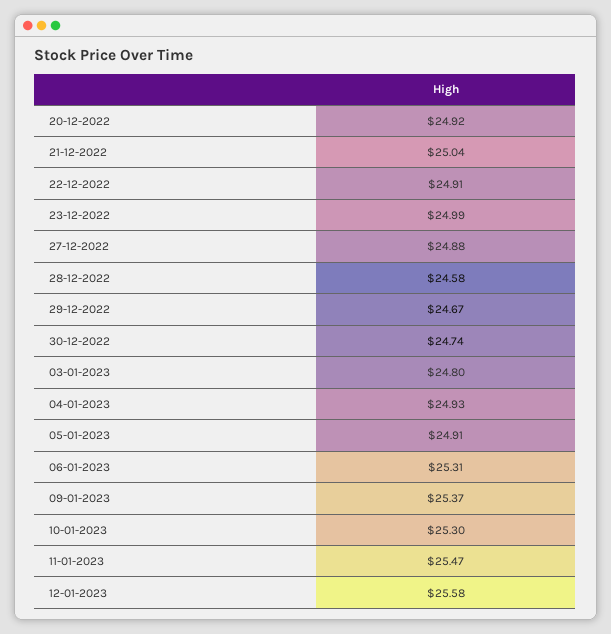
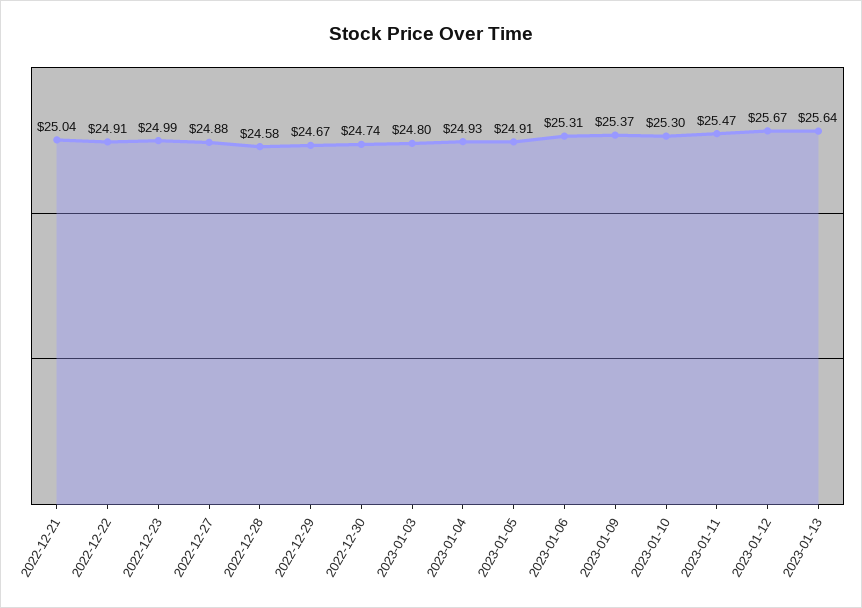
20-12-2022: 24.92 -> none
12-01-2023: 25.58 -> 25.67
2023-01-13: none -> 25.64

